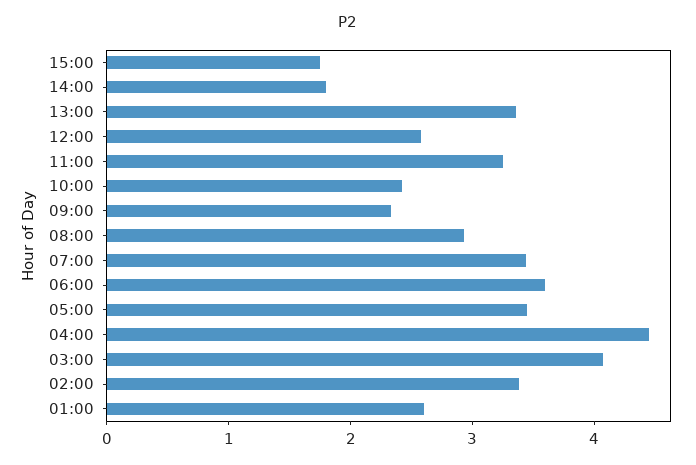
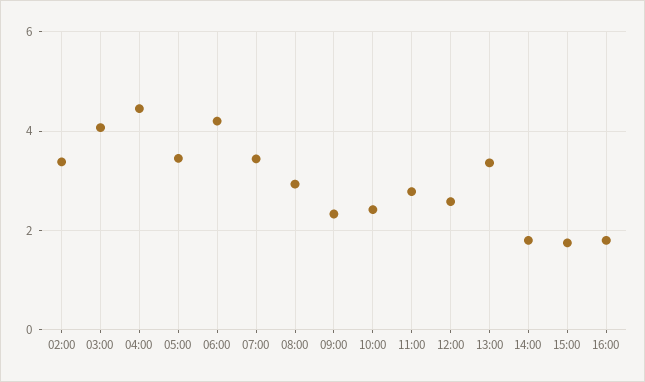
11:00: 3.2 -> 2.8
06:00: 3.6 -> 4.2
01:00: 2.6 -> none
16:00: none -> 1.8

